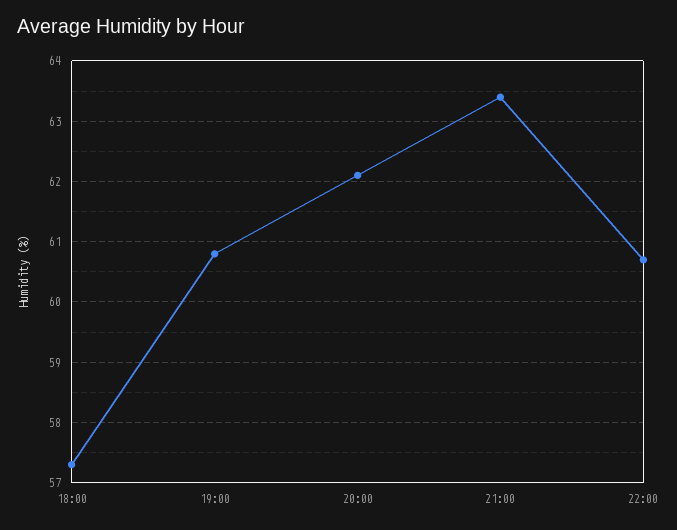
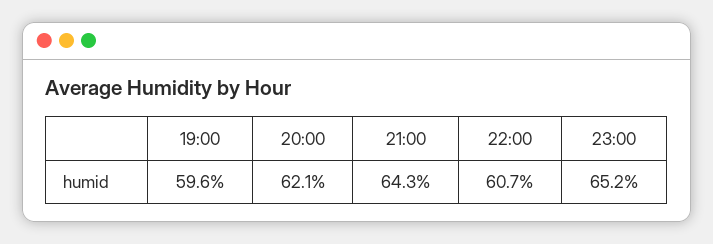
18:00: 57.3 -> none
19:00: 60.8 -> 59.6
21:00: 63.4 -> 64.3
23:00: none -> 65.2

